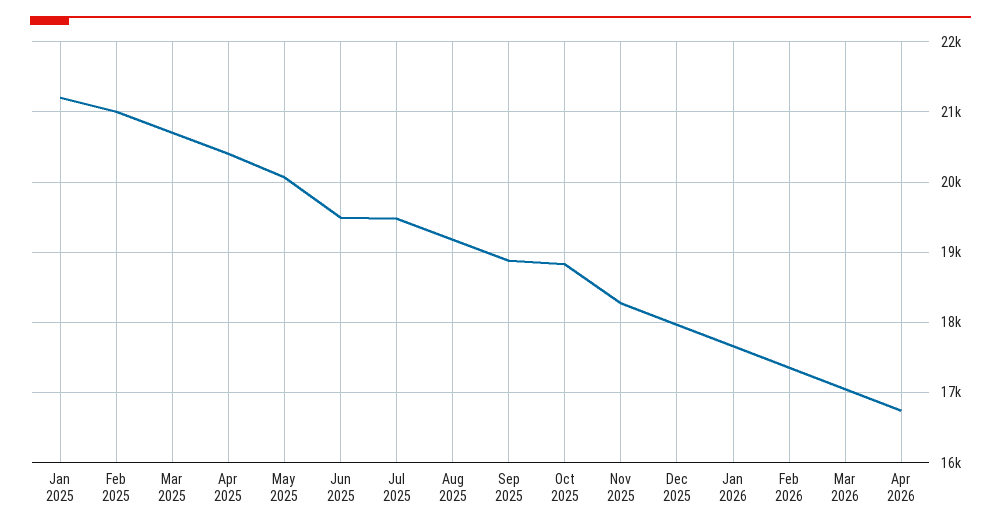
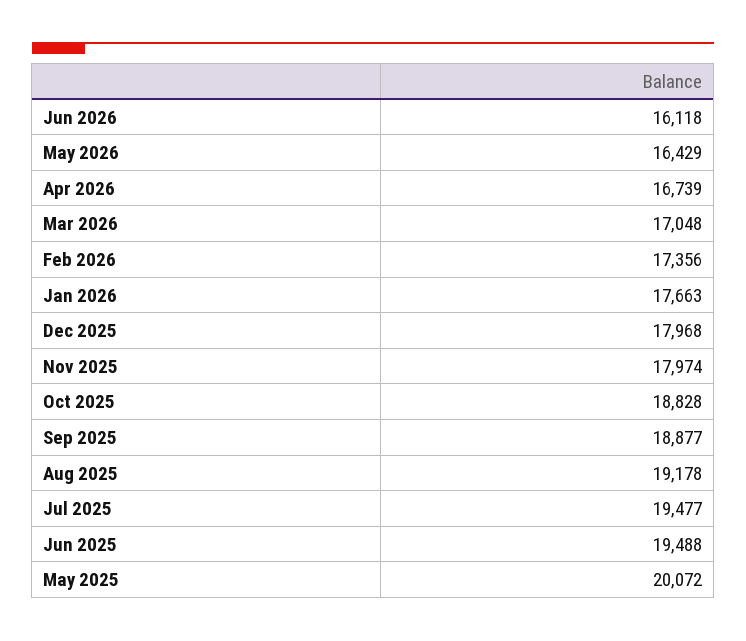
Jan 2025: 21200 -> none
Feb 2025: 21000 -> none
Mar 2025: 20700 -> none
Apr 2025: 20400 -> none
Nov 2025: 18300 -> 17974
Jun 2026: none -> 16118
May 2026: none -> 16429

